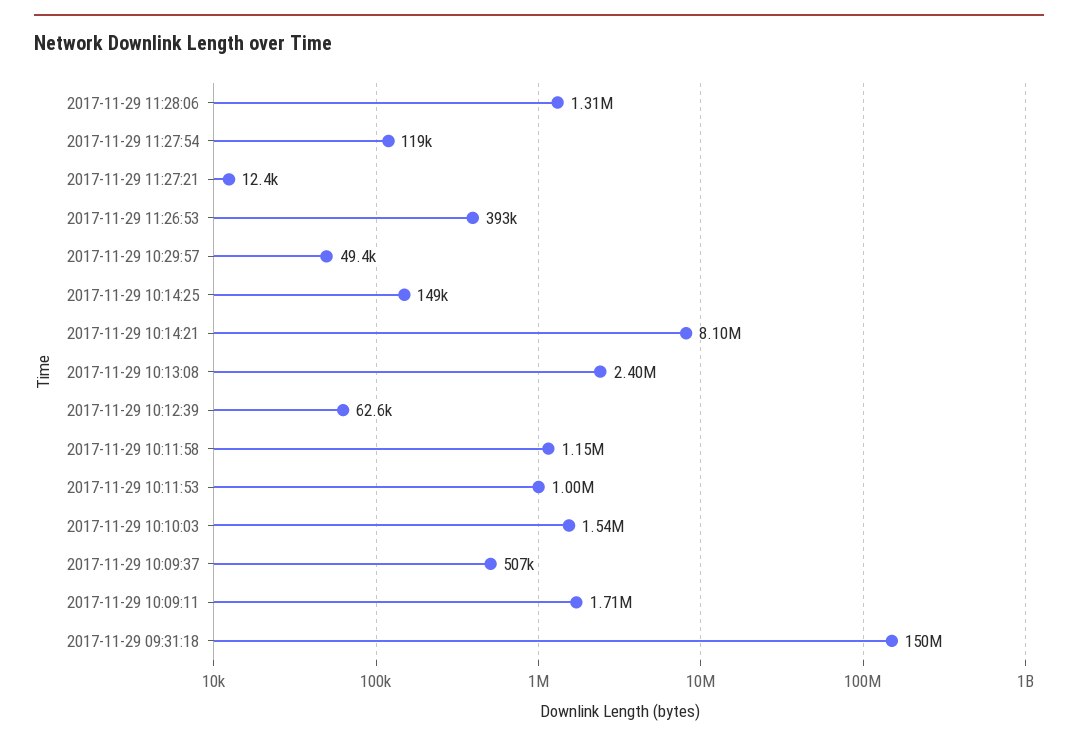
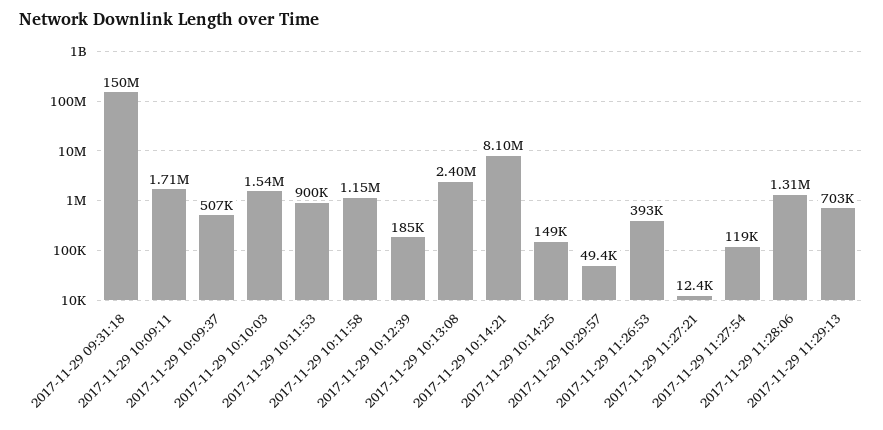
2017-11-29 10:12:39: 62600 -> 185000
2017-11-29 10:11:53: 1000000 -> 900000
2017-11-29 11:29:13: none -> 703000

